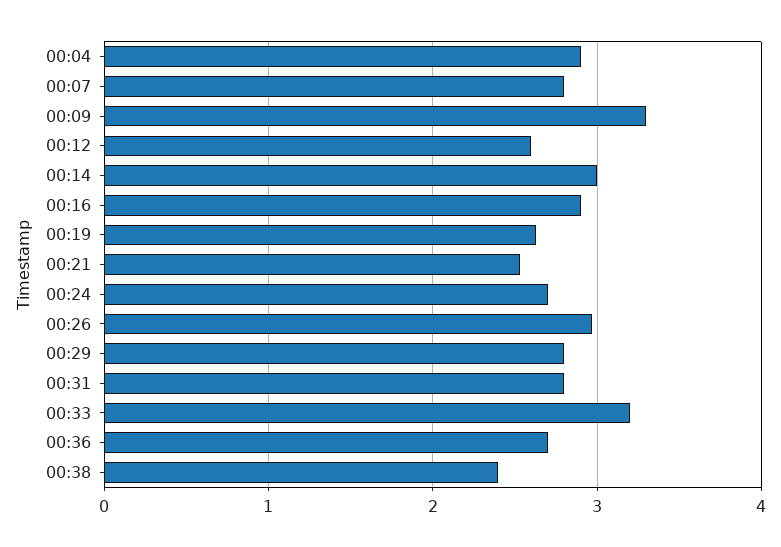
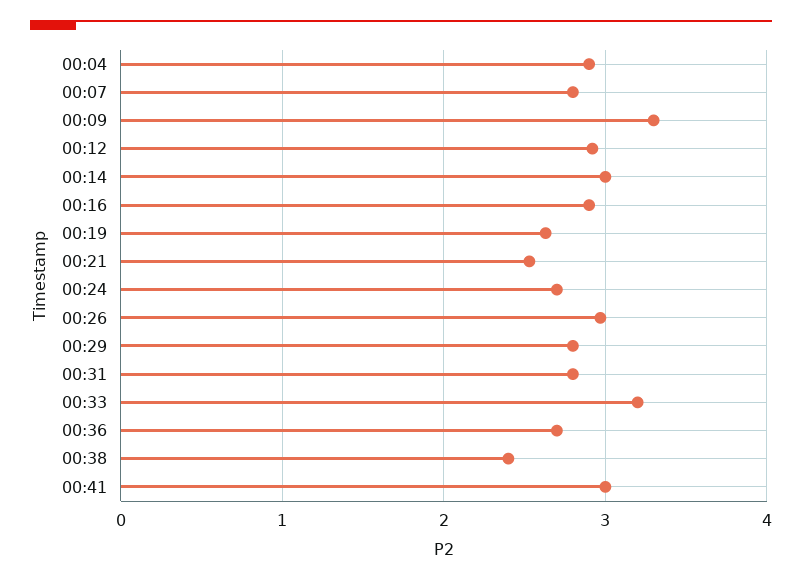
00:12: 2.6 -> 2.9
00:41: none -> 3

